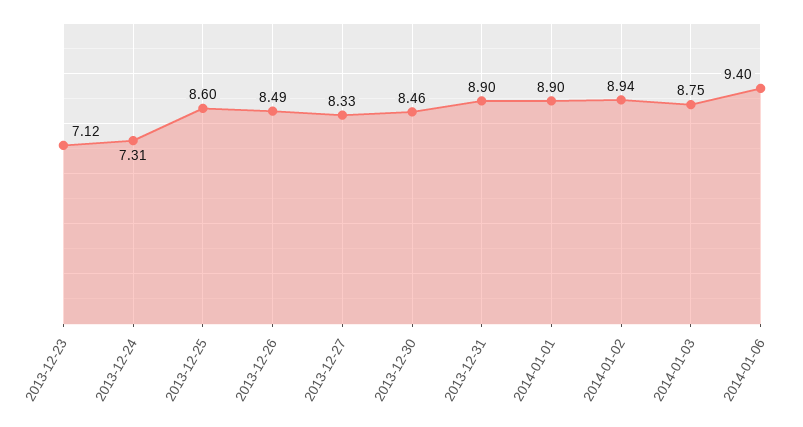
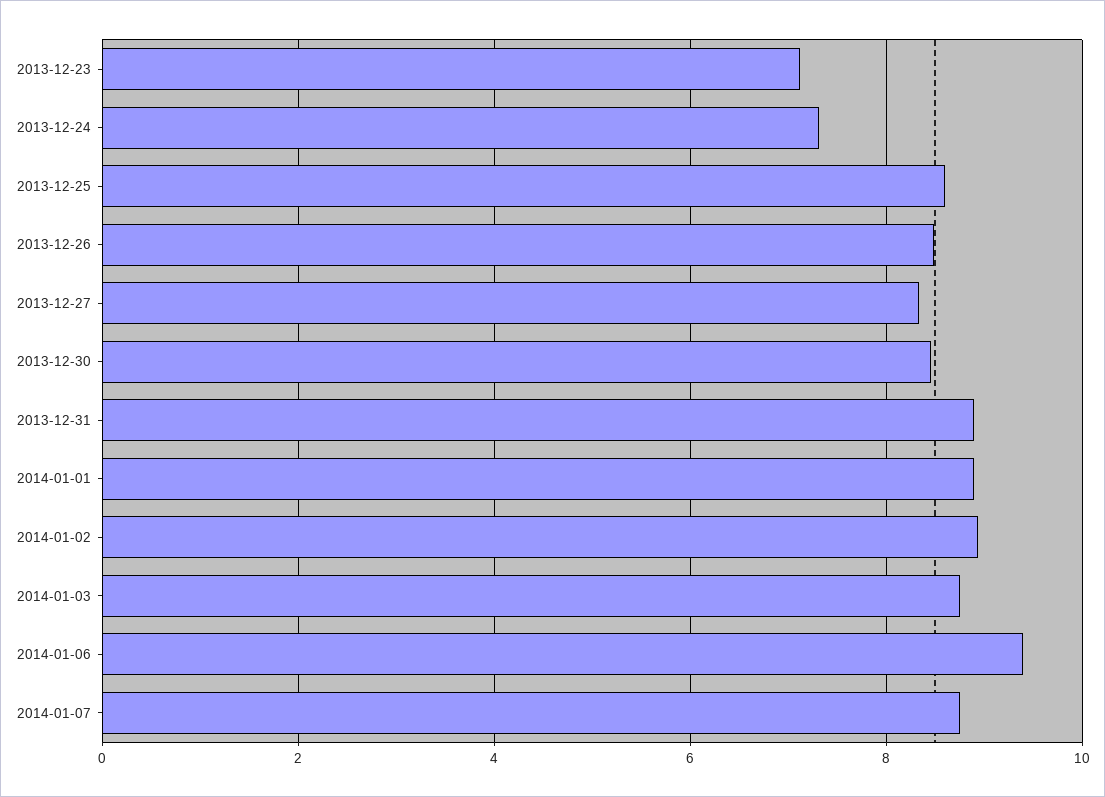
2014-01-07: none -> 8.8

